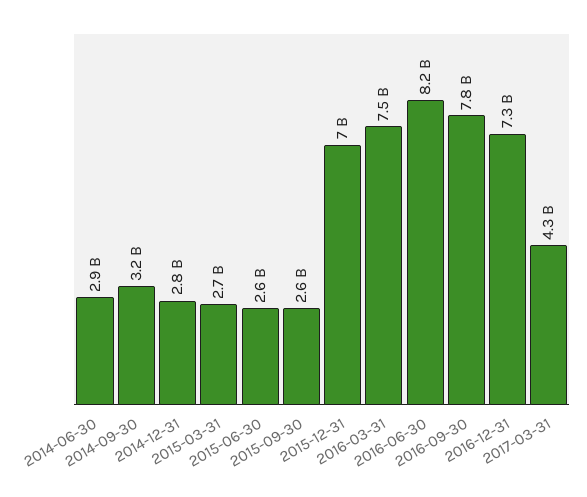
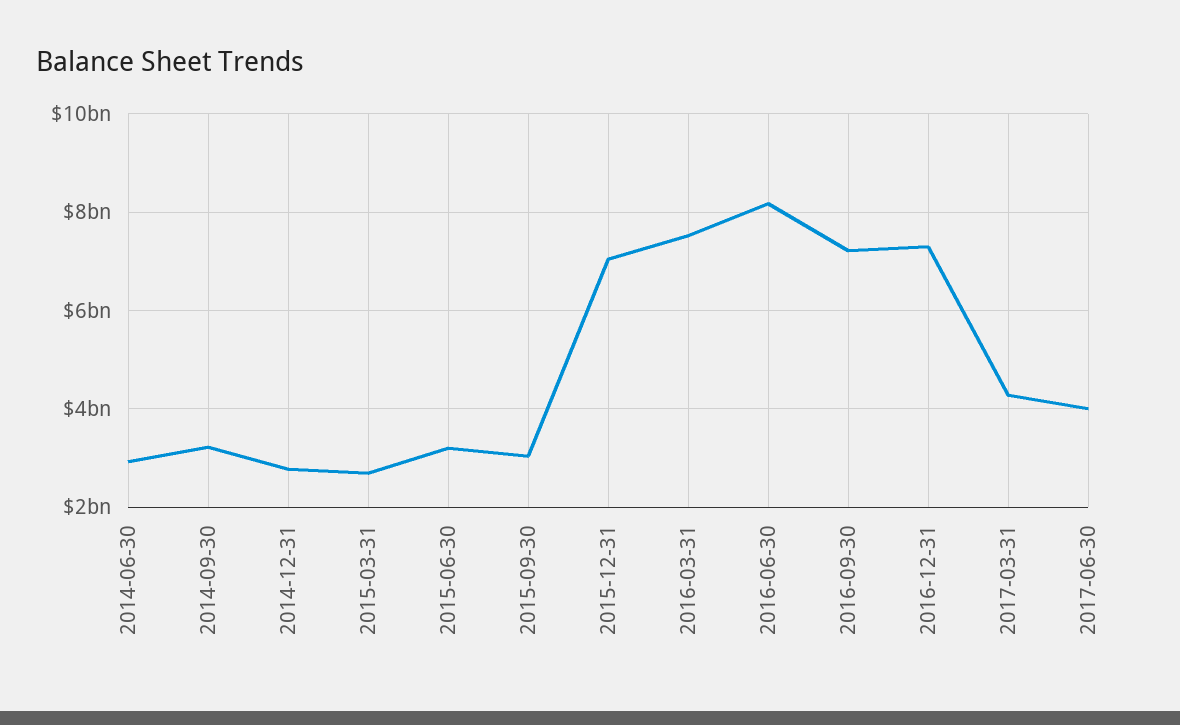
2015-06-30: 2600000000 -> 3200000000
2015-09-30: 2600000000 -> 3000000000
2016-09-30: 7800000000 -> 7200000000
2017-06-30: none -> 4000000000

